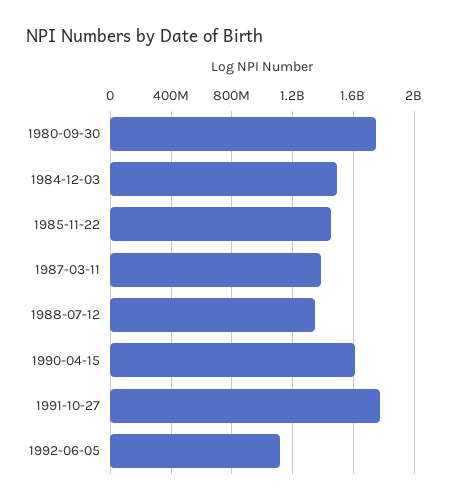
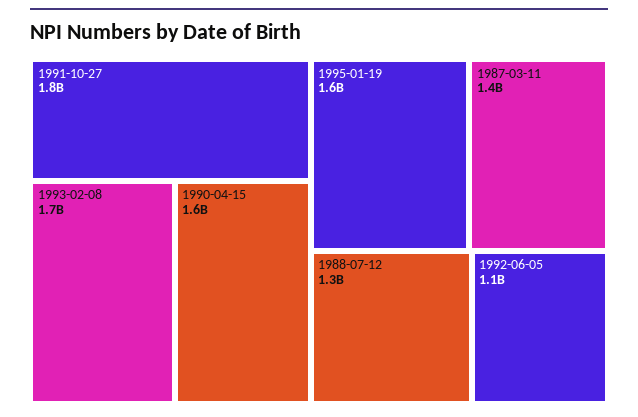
1980-09-30: 1750000000 -> none
1984-12-03: 1500000000 -> none
1985-11-22: 1450000000 -> none
1993-02-08: none -> 1700000000
1995-01-19: none -> 1600000000

